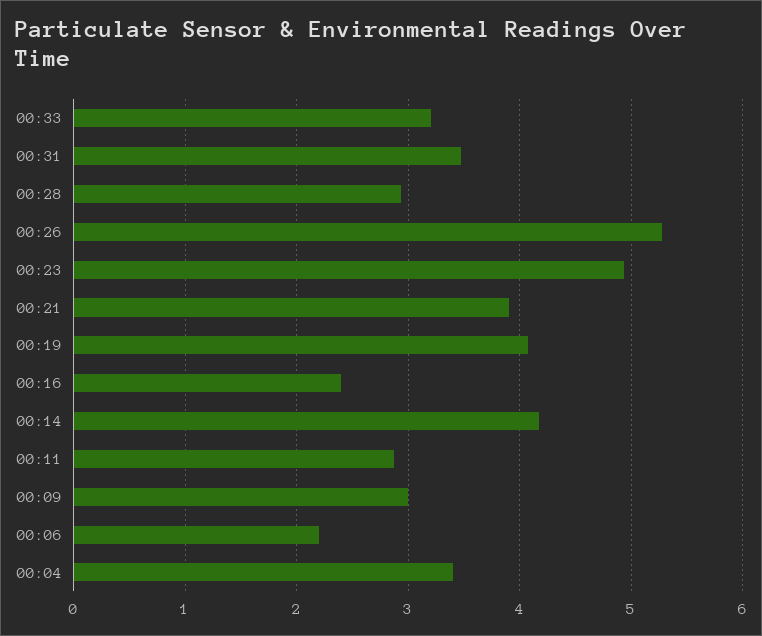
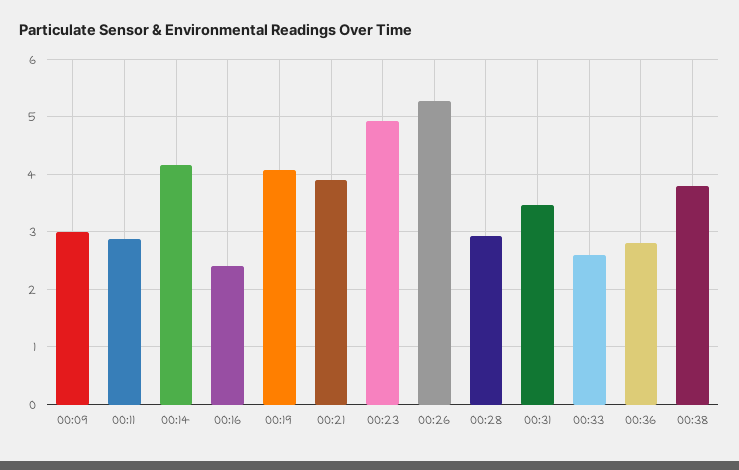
00:33: 3.2 -> 2.6
00:06: 2.2 -> none
00:04: 3.4 -> none
00:36: none -> 2.8
00:38: none -> 3.8

